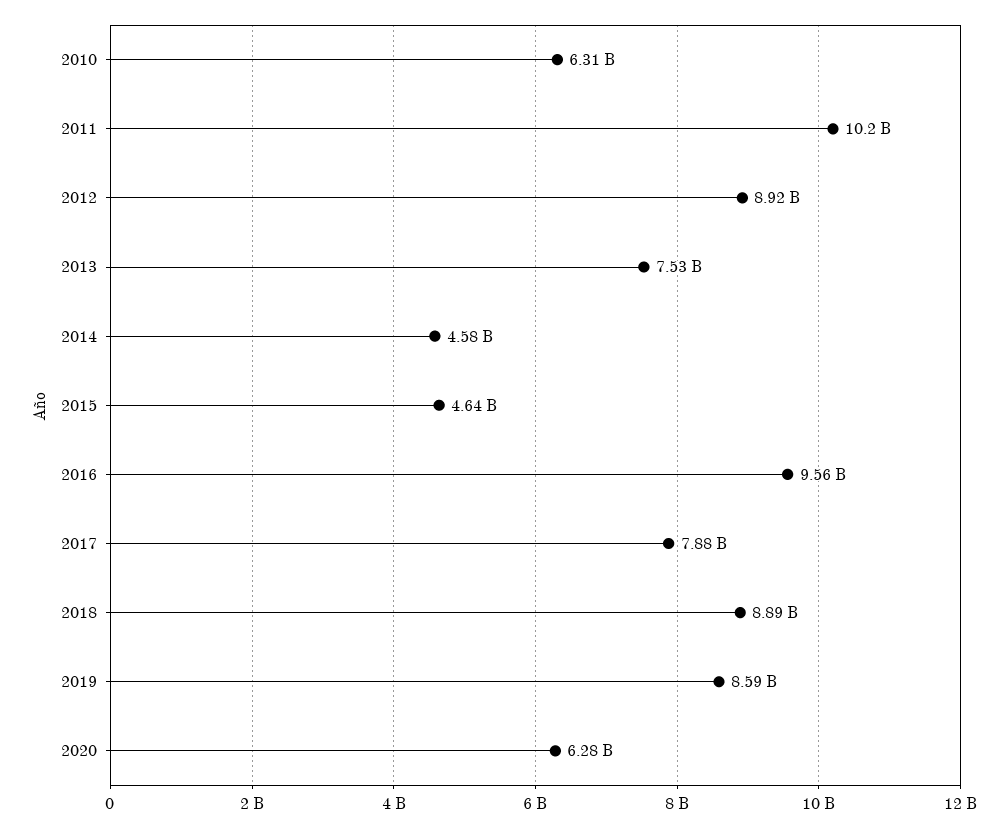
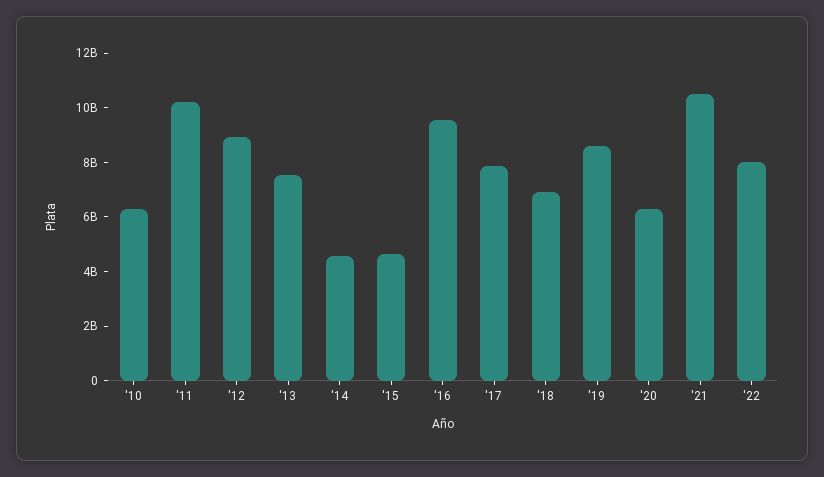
2018: 8890000000 -> 7000000000
'21: none -> 10500000000
'22: none -> 8000000000

